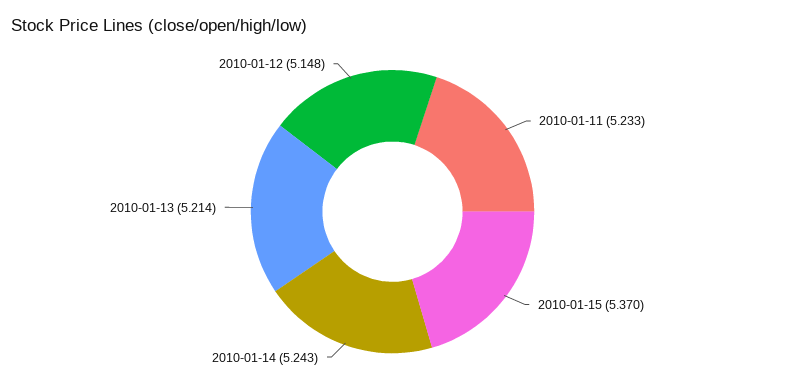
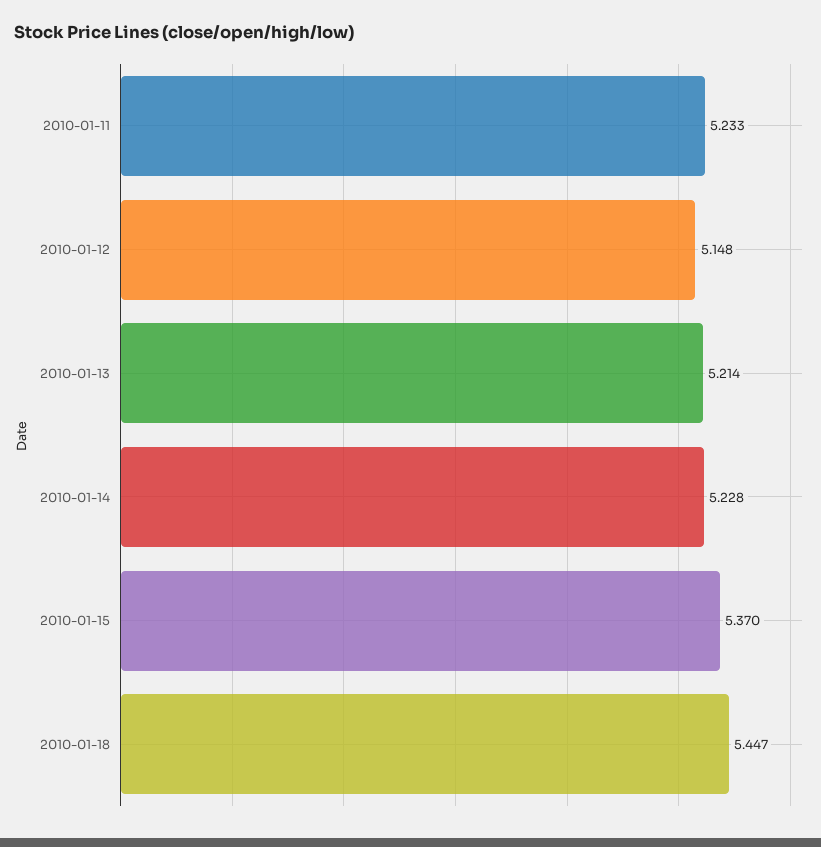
2010-01-14: 5.243 -> 5.228
2010-01-18: none -> 5.447

